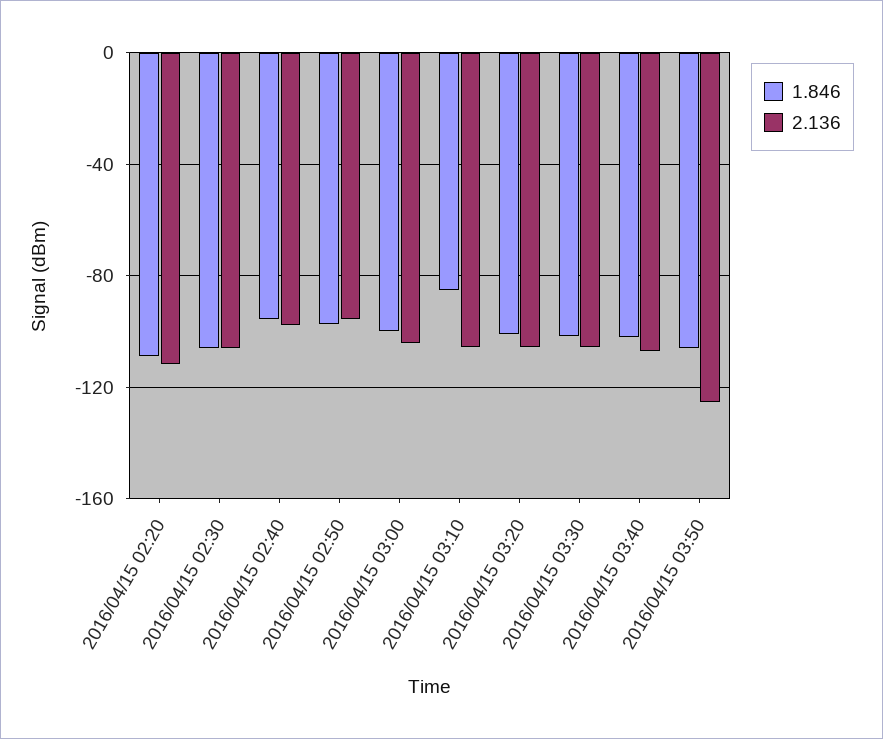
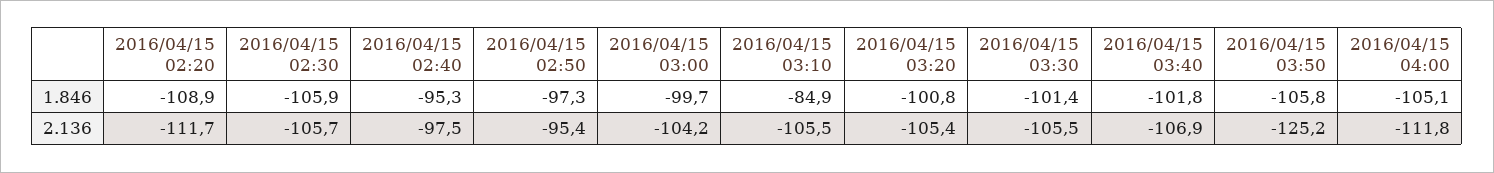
1.846, 2016/04/15 04:00: none -> -105.1
2.136, 2016/04/15 04:00: none -> -111.8

